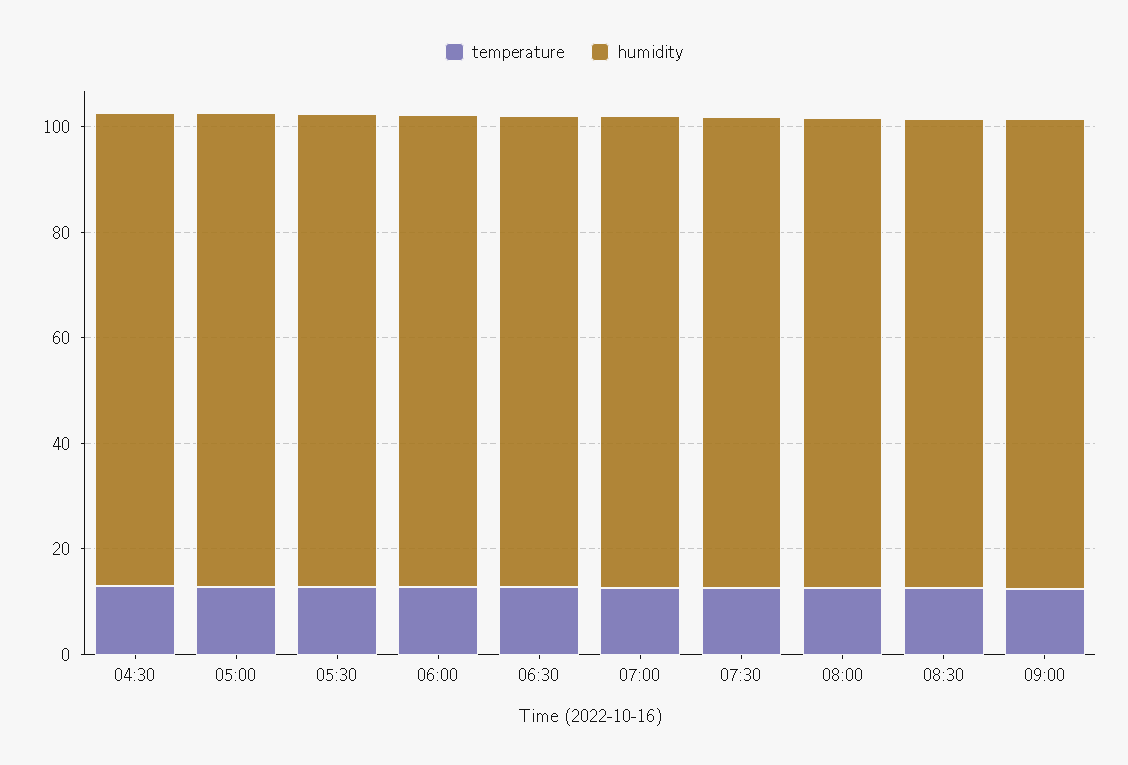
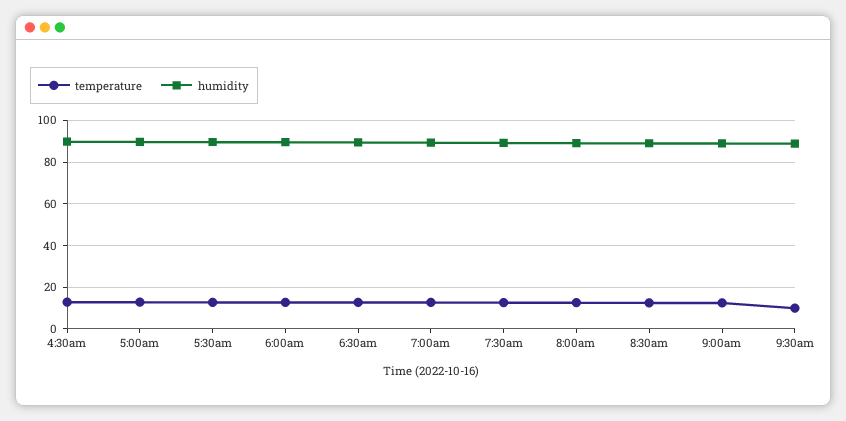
temperature, 9:30am: none -> 10
humidity, 9:30am: none -> 90

